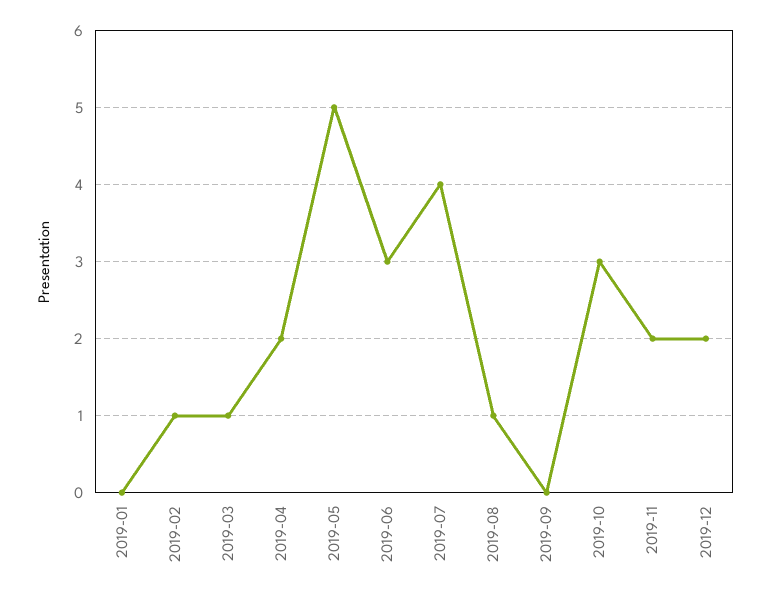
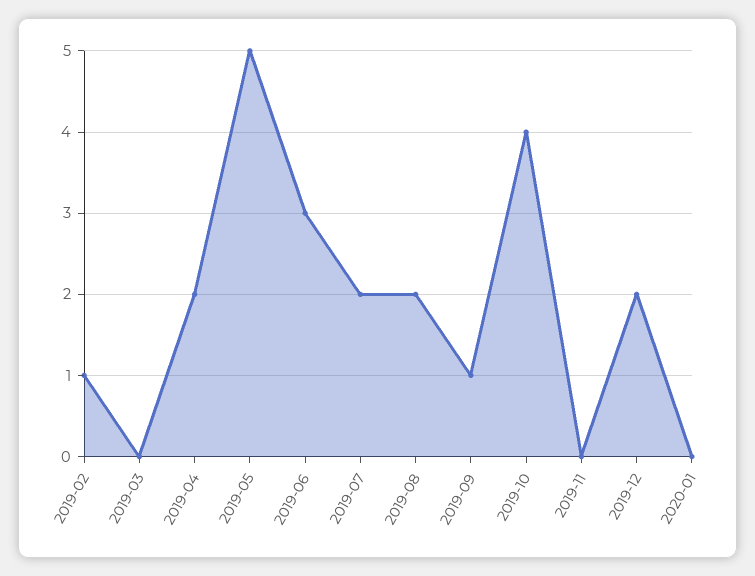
2019-01: 0 -> none
2019-03: 1 -> 0
2019-07: 4 -> 2
2019-08: 1 -> 2
2019-09: 0 -> 1
2019-10: 3 -> 4
2019-11: 2 -> 0
2020-01: none -> 0

